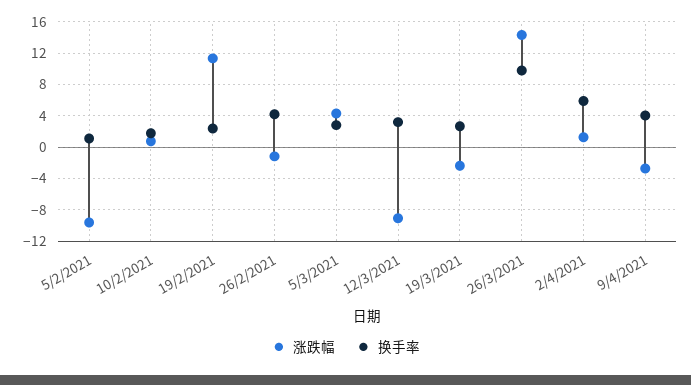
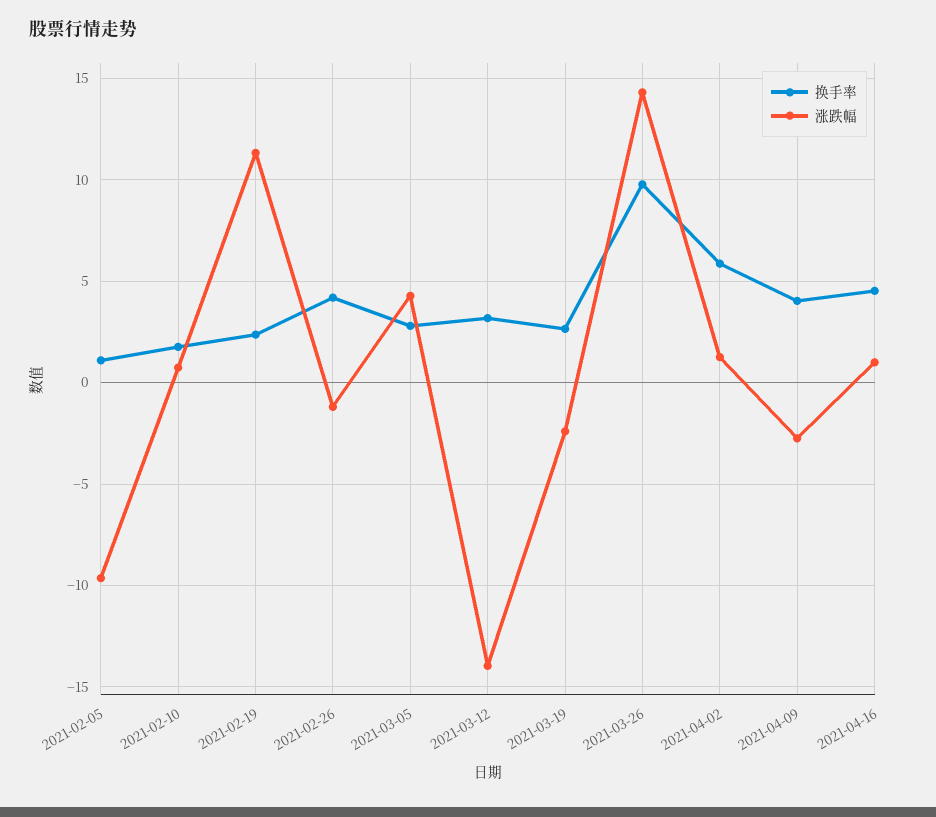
涨跌幅, 12/3/2021: -9 -> -14
换手率, 2021-04-16: none -> 4.5
涨跌幅, 2021-04-16: none -> 1

